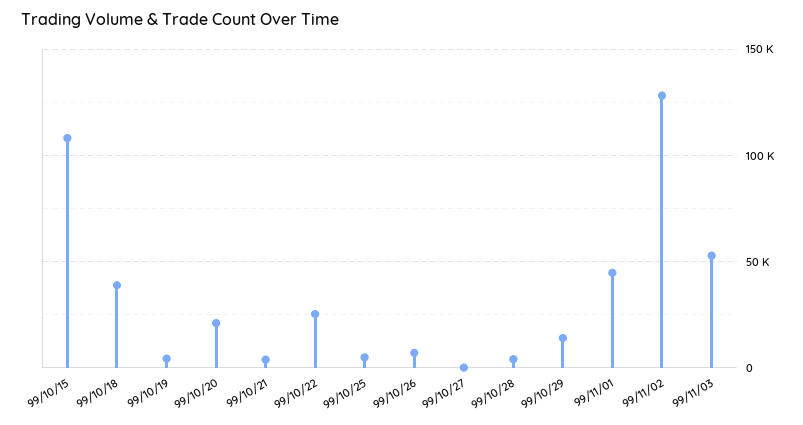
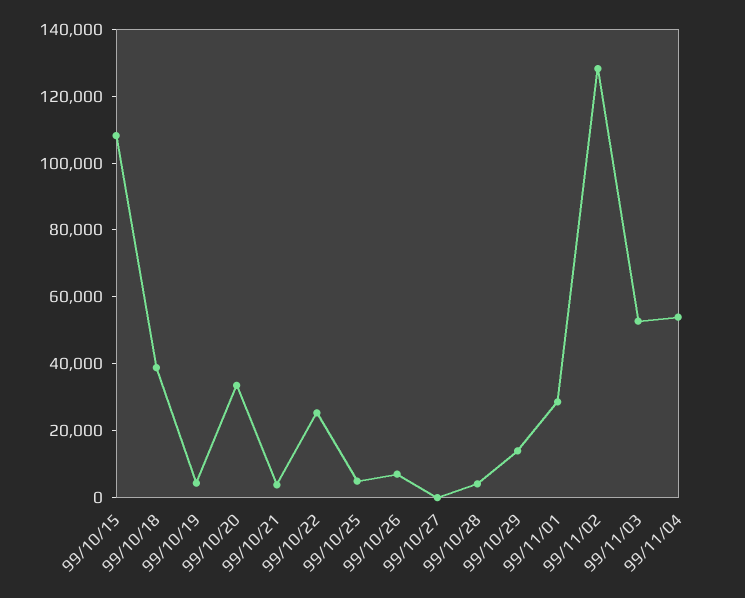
99/10/20: 20000 -> 35000
99/11/01: 45000 -> 30000
99/11/04: none -> 55000

